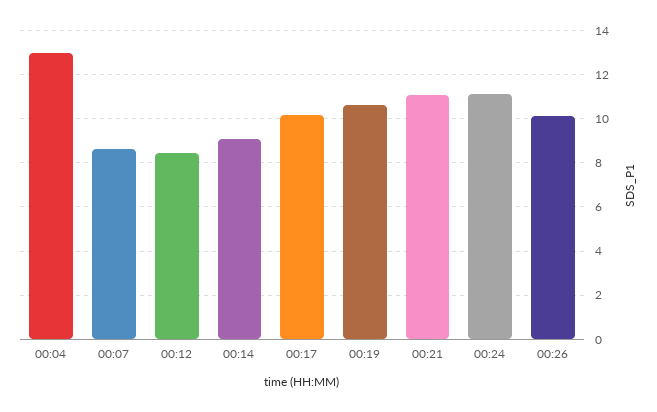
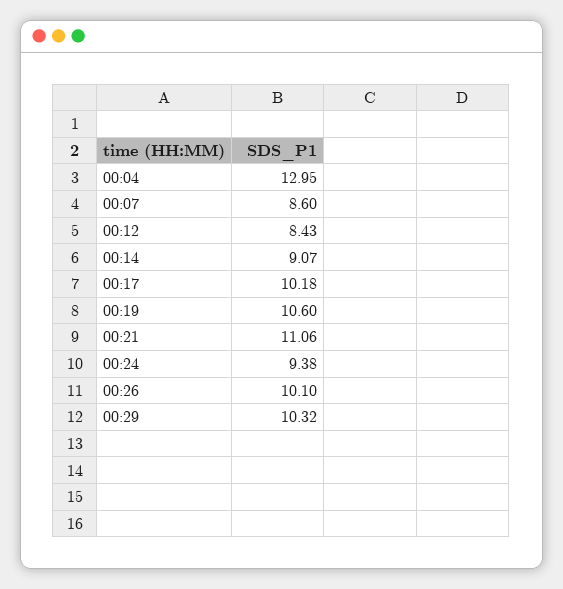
00:24: 11 -> 9.38
00:29: none -> 10.32

